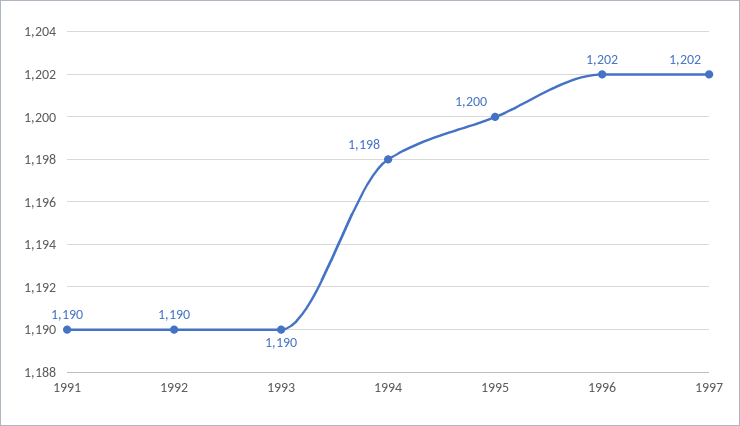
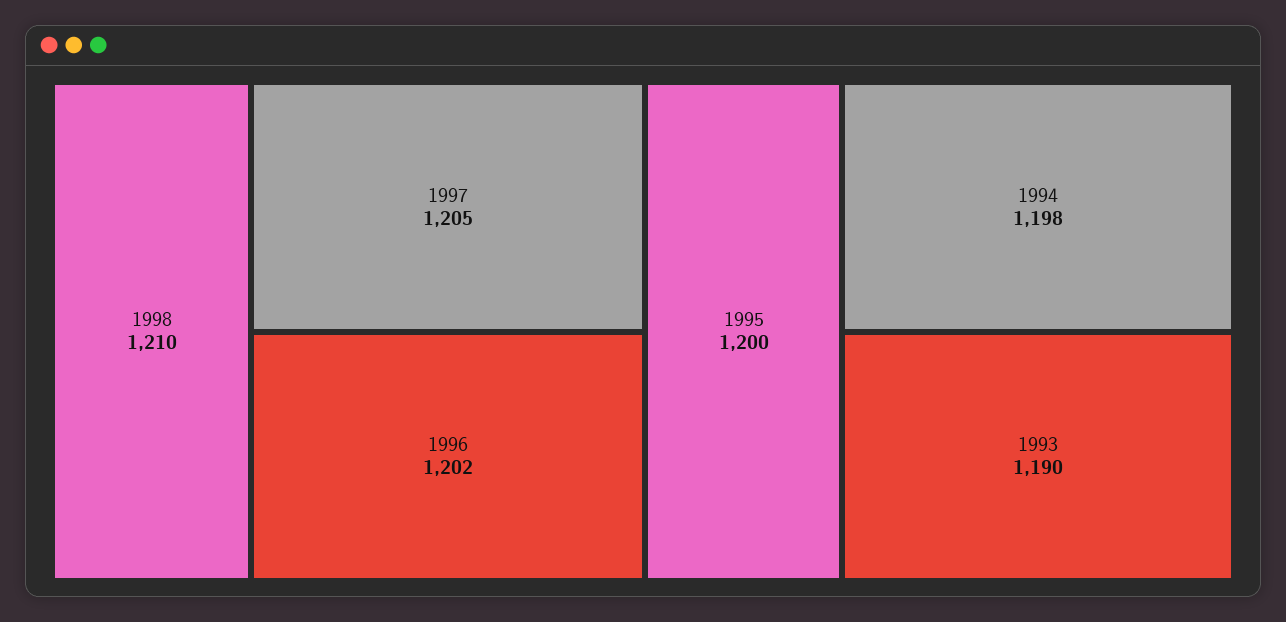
1991: 1190 -> none
1992: 1190 -> none
1997: 1202 -> 1205
1998: none -> 1210

